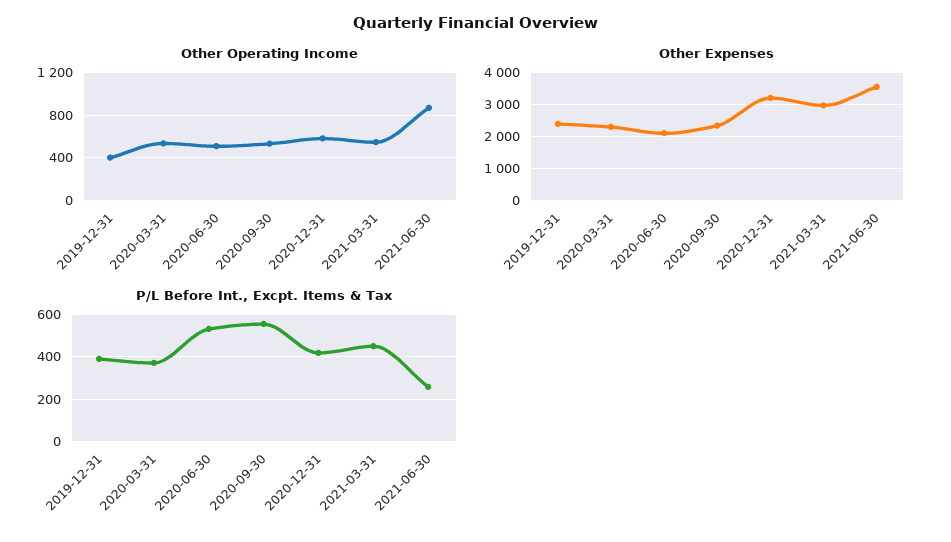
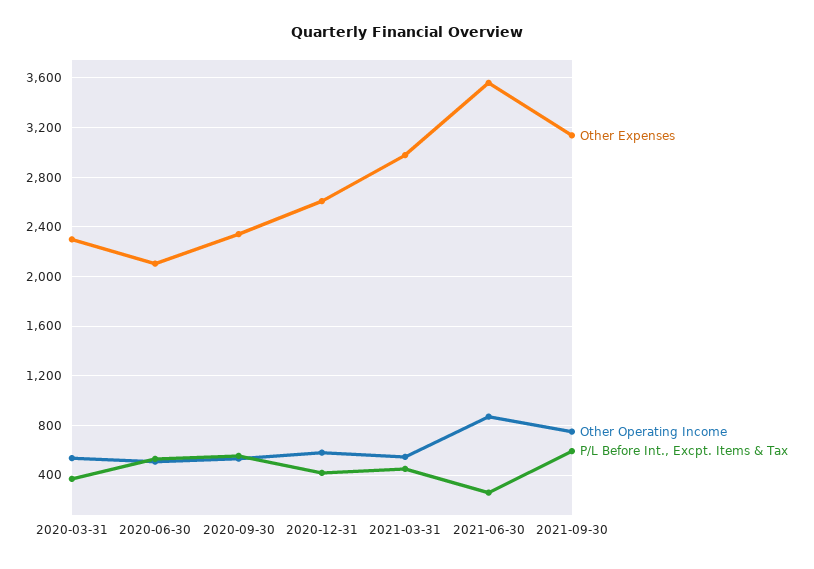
Other Operating Income, 2019-12-31: 400 -> none
Other Expenses, 2019-12-31: 2400 -> none
Other Expenses, 2020-12-31: 3200 -> 2600
P/L Before Int., Excpt. Items & Tax, 2019-12-31: 400 -> none
Other Expenses, 2021-09-30: none -> 3150
Other Operating Income, 2021-09-30: none -> 750
P/L Before Int., Excpt. Items & Tax, 2021-09-30: none -> 600

